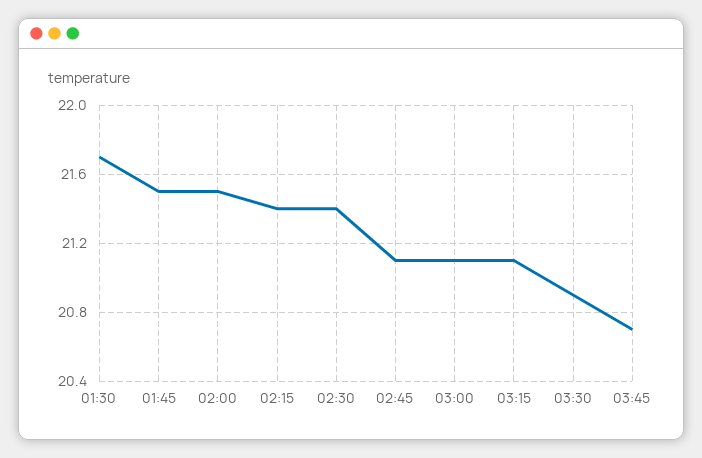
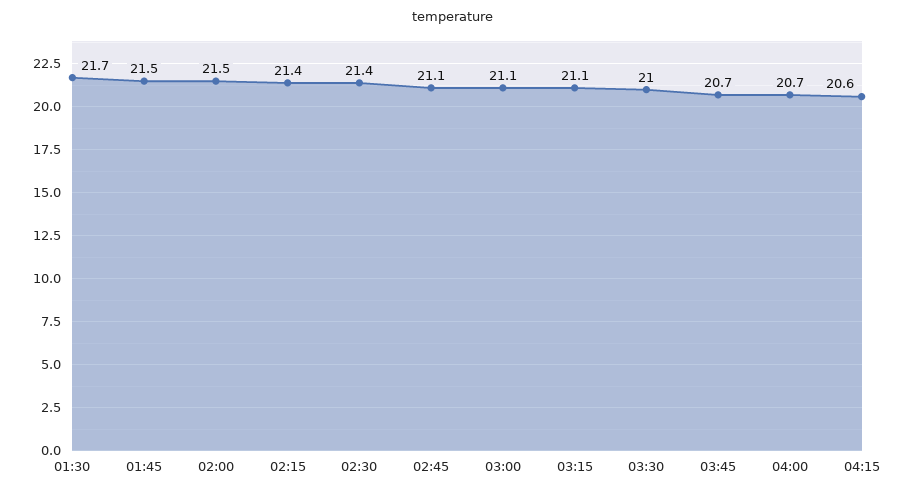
03:30: 20.9 -> 21
04:00: none -> 20.7
04:15: none -> 20.6

